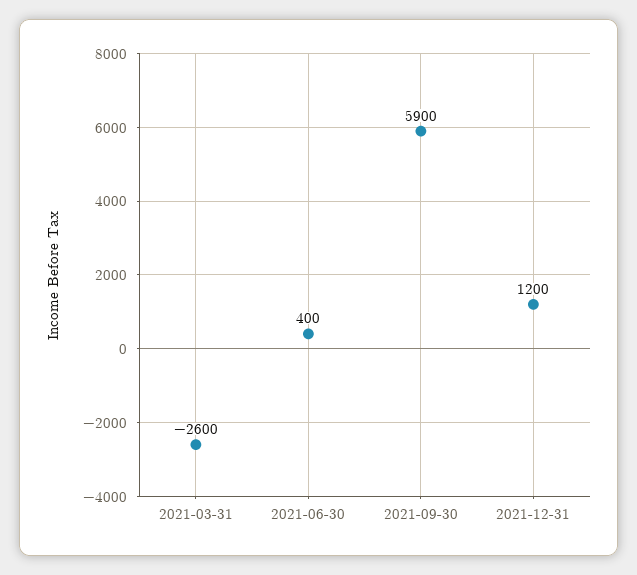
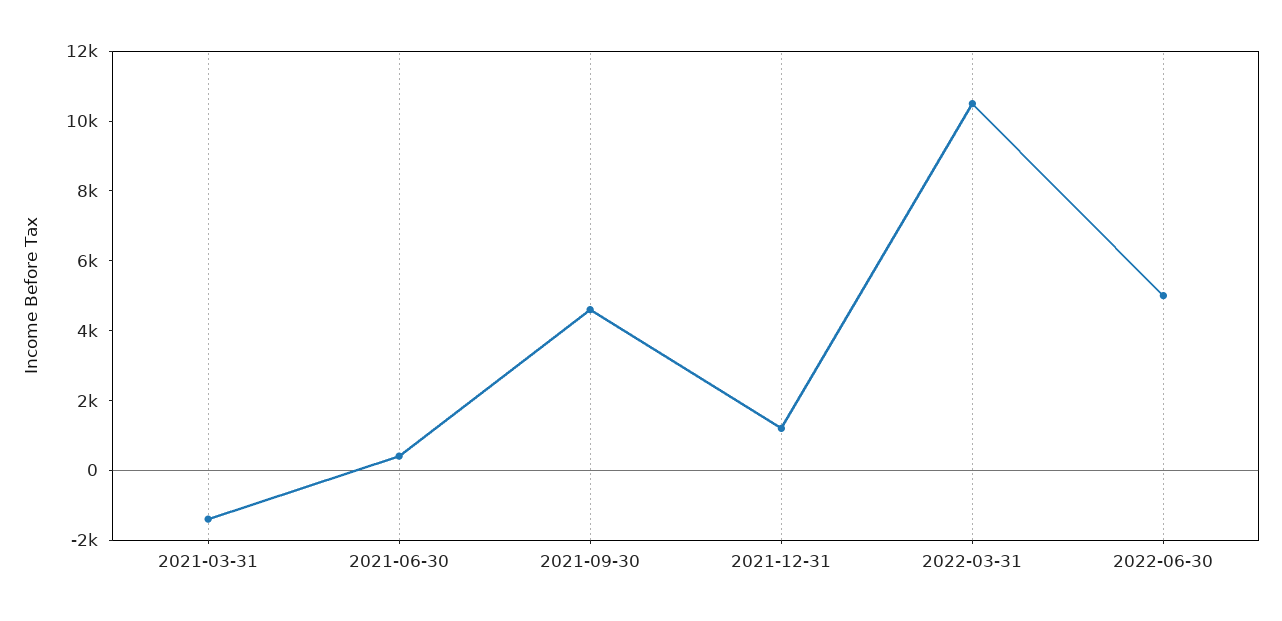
2021-03-31: -2600 -> -1500
2021-09-30: 5900 -> 4500
2022-03-31: none -> 10500
2022-06-30: none -> 5000

